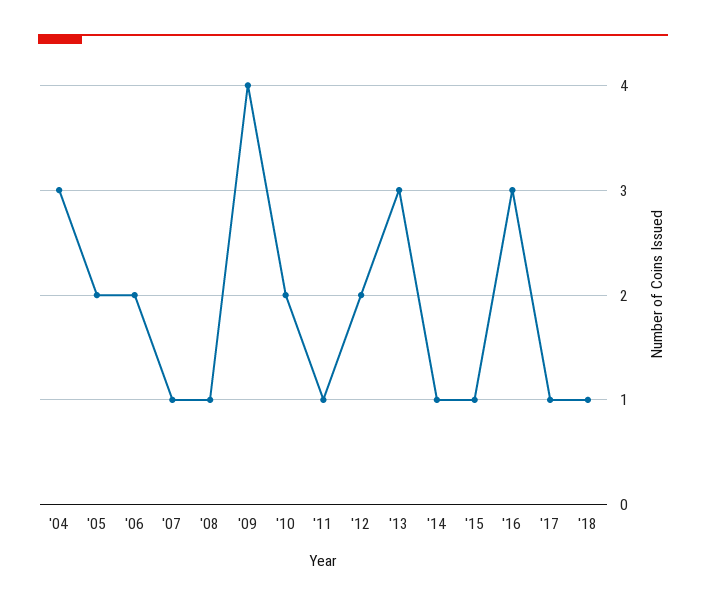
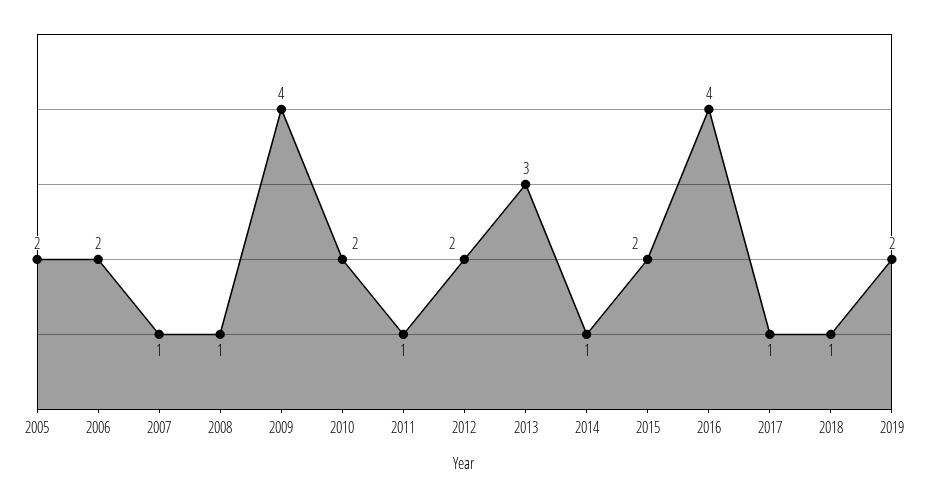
'04: 3 -> none
'15: 1 -> 2
'16: 3 -> 4
2019: none -> 2

